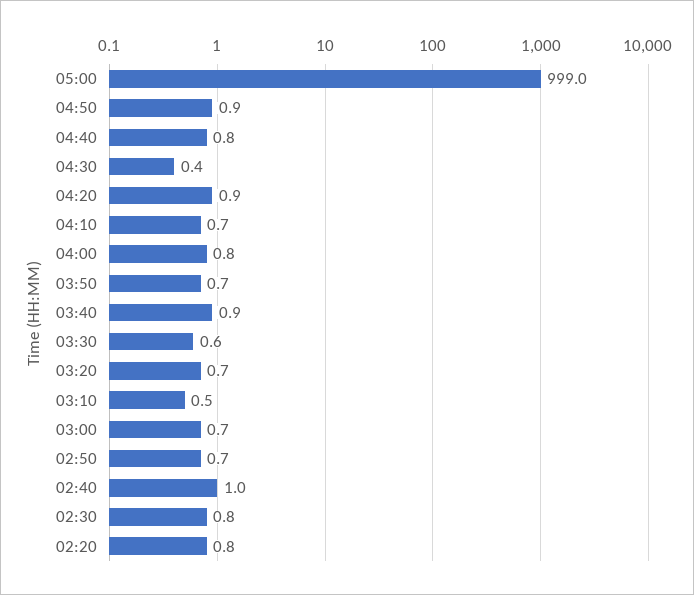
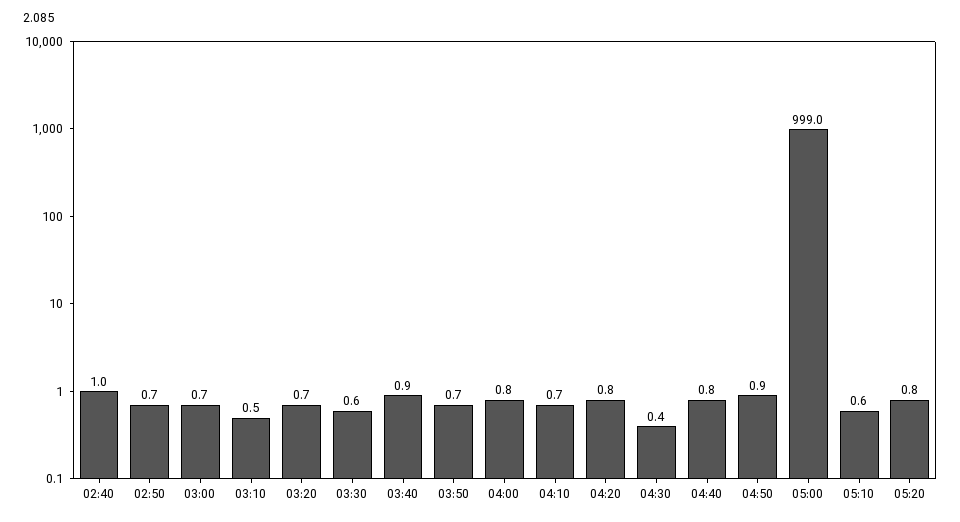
04:20: 0.9 -> 0.8
02:30: 0.8 -> none
02:20: 0.8 -> none
05:10: none -> 0.6
05:20: none -> 0.8

